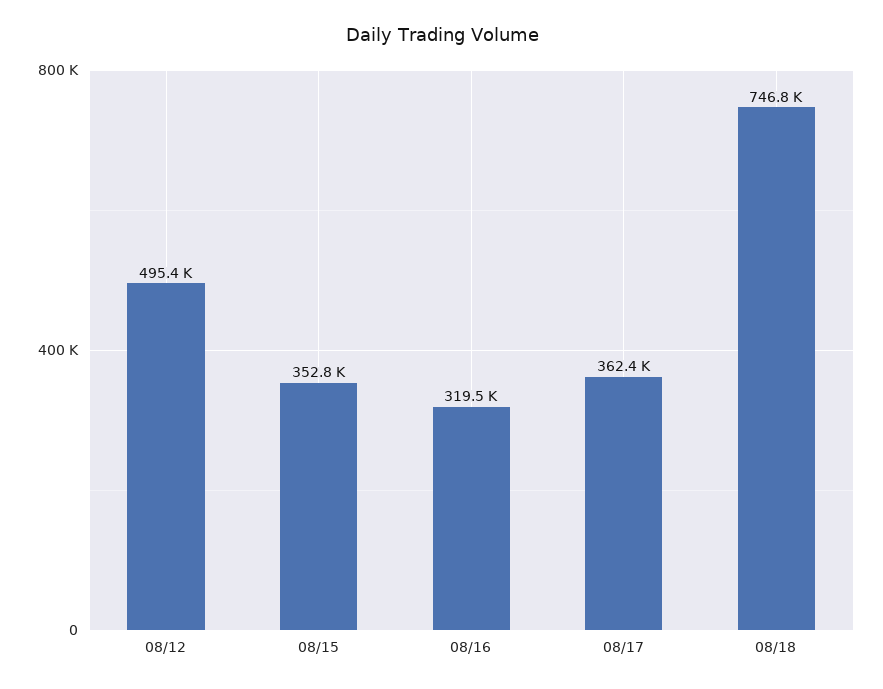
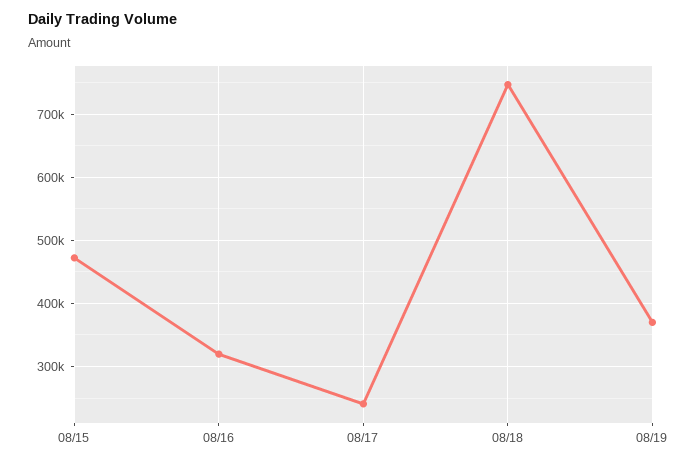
08/12: 495400 -> none
08/15: 352800 -> 470000
08/17: 362400 -> 240000
08/19: none -> 370000

